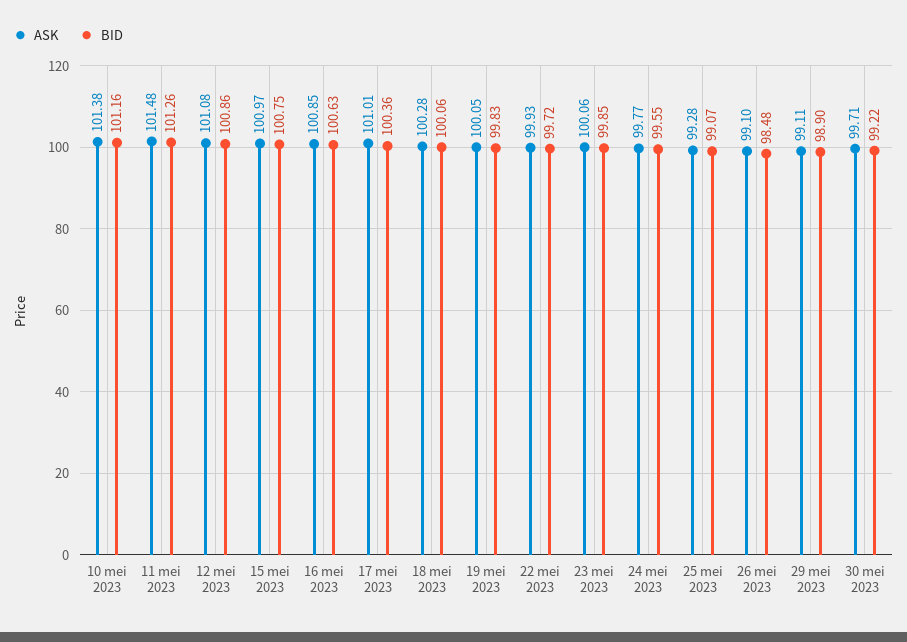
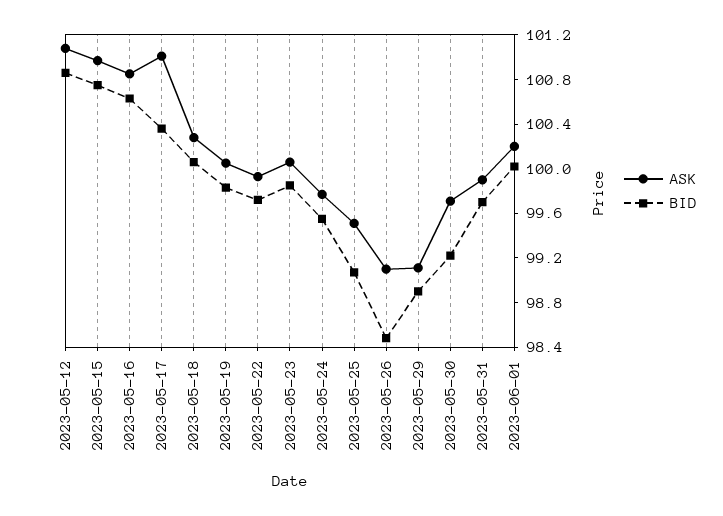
ASK, 10 mei 2023: 101.38 -> none
BID, 10 mei 2023: 101.16 -> none
ASK, 11 mei 2023: 101.48 -> none
BID, 11 mei 2023: 101.26 -> none
ASK, 25 mei 2023: 99.28 -> 99.5
ASK, 2023-05-31: none -> 99.9
BID, 2023-05-31: none -> 99.7
ASK, 2023-06-01: none -> 100.2
BID, 2023-06-01: none -> 100

